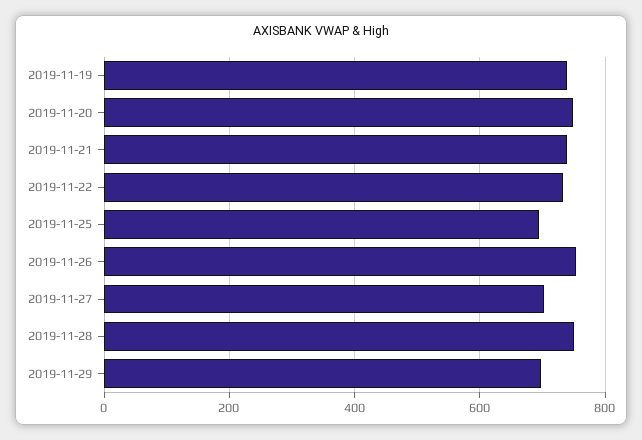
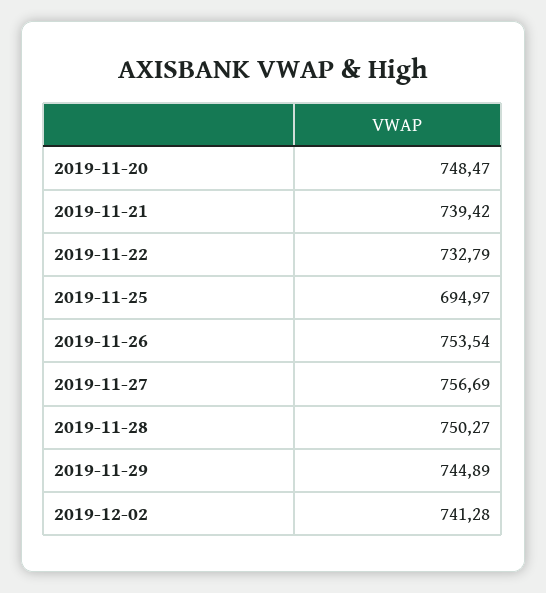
2019-11-19: 740 -> none
2019-11-27: 700 -> 756.69
2019-11-29: 700 -> 744.89
2019-12-02: none -> 741.28

